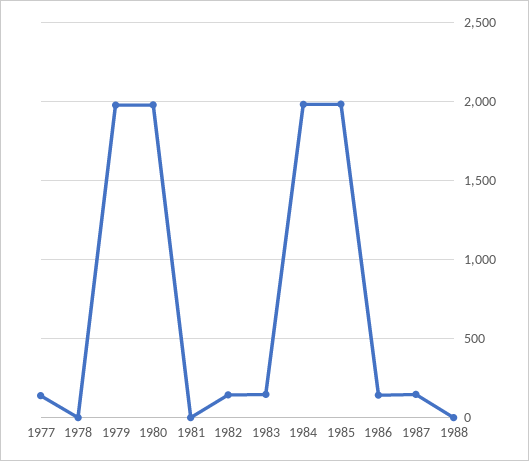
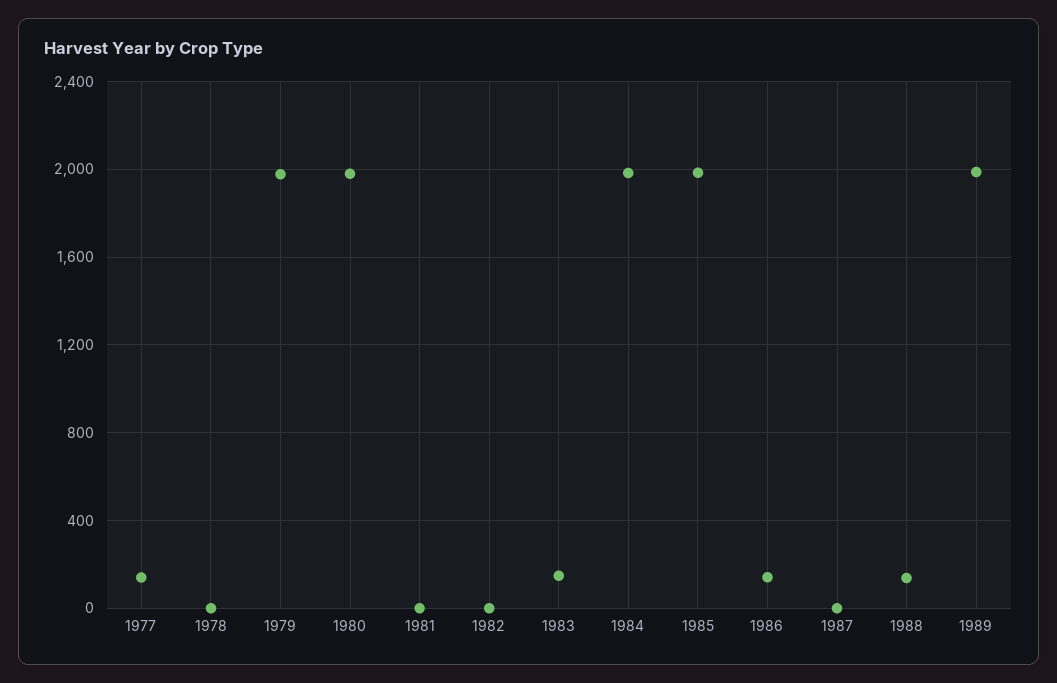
1982: 150 -> 0
1987: 150 -> 0
1988: 0 -> 150
1989: none -> 2000

